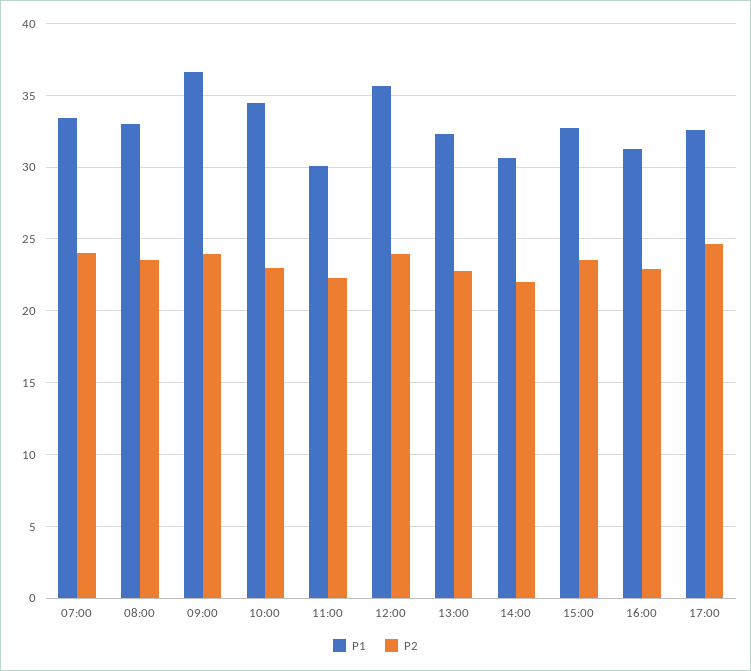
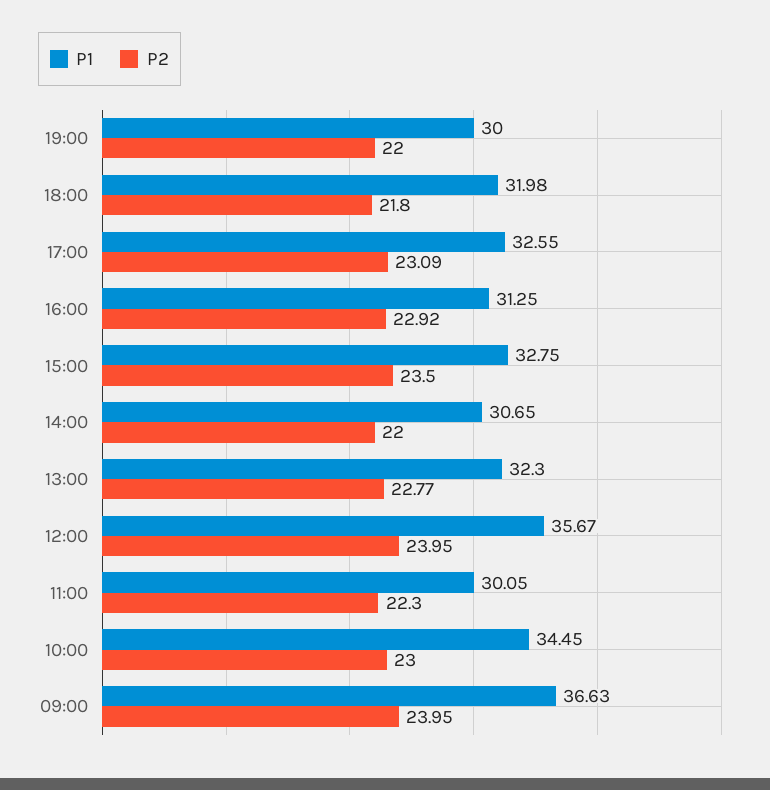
P1, 07:00: 33.5 -> none
P2, 07:00: 24 -> none
P1, 08:00: 33 -> none
P2, 08:00: 23.5 -> none
P2, 17:00: 24.5 -> 23.09
P1, 19:00: none -> 30
P2, 19:00: none -> 22
P1, 18:00: none -> 31.98
P2, 18:00: none -> 21.8

